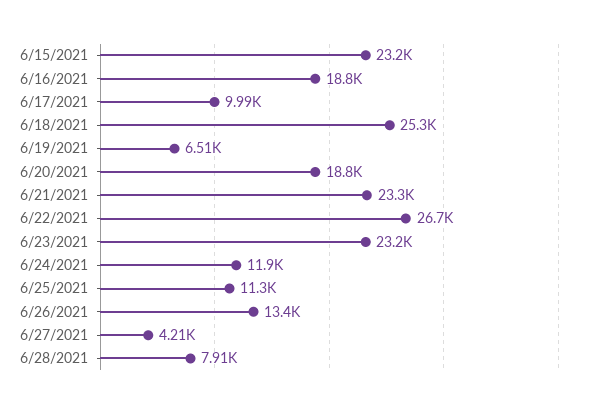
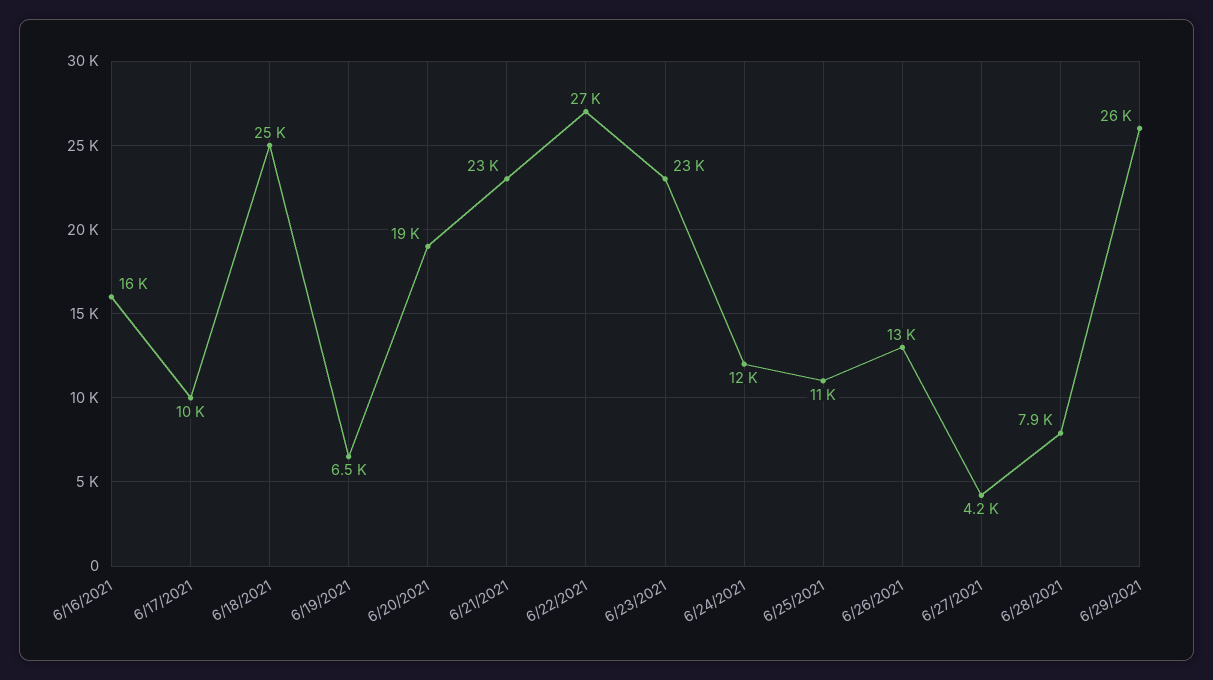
6/15/2021: 23200 -> none
6/16/2021: 18800 -> 16000
6/29/2021: none -> 26000

